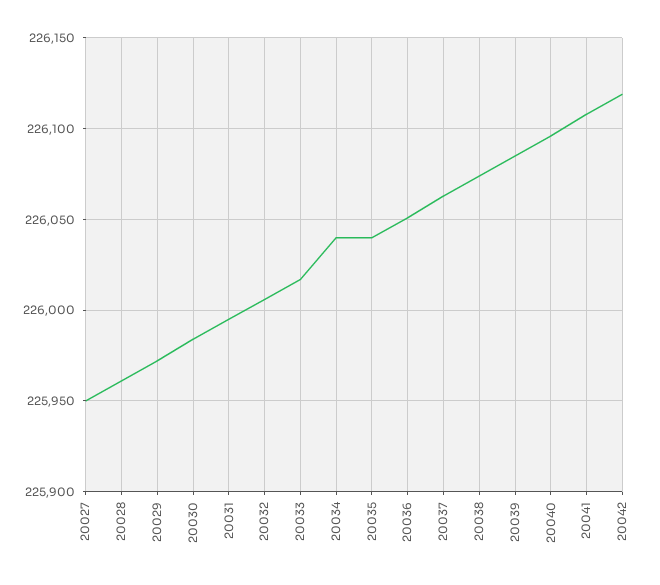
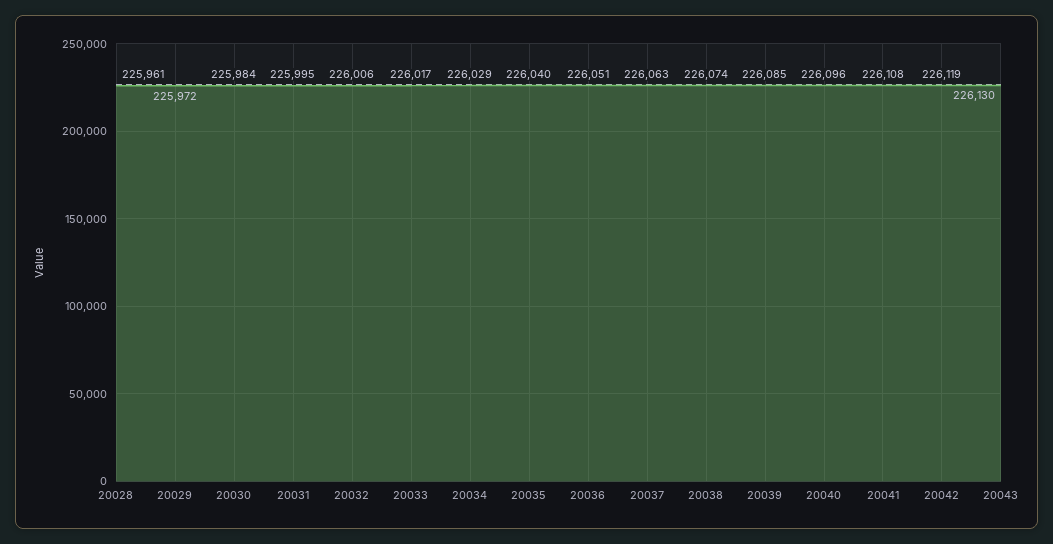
20027: 225950 -> none
20034: 226040 -> 226029
20043: none -> 226130

